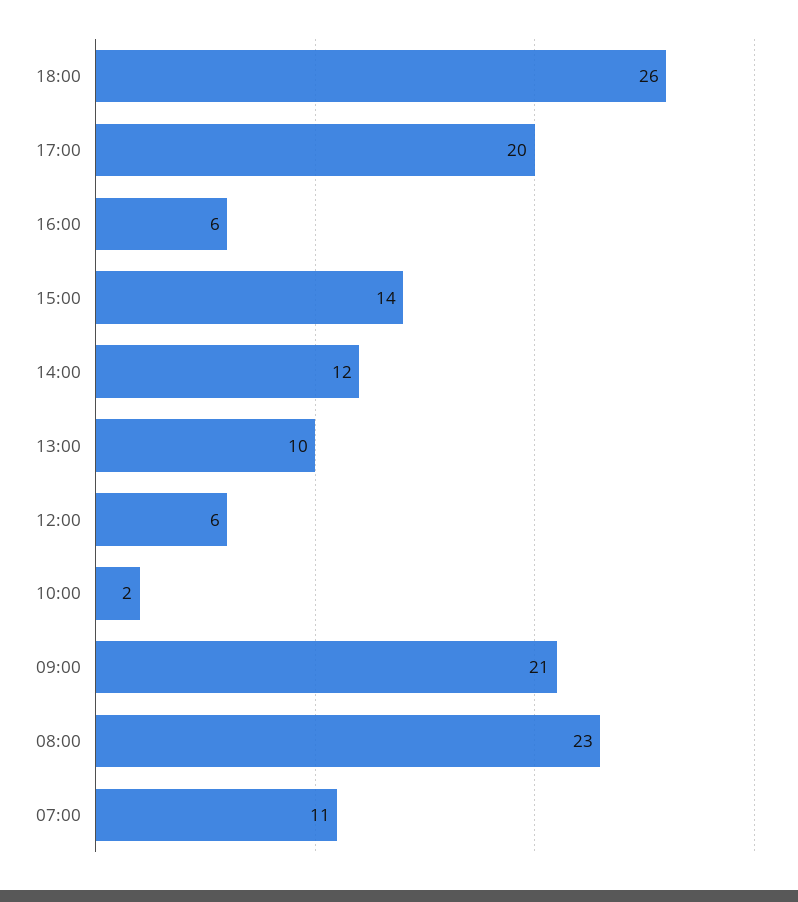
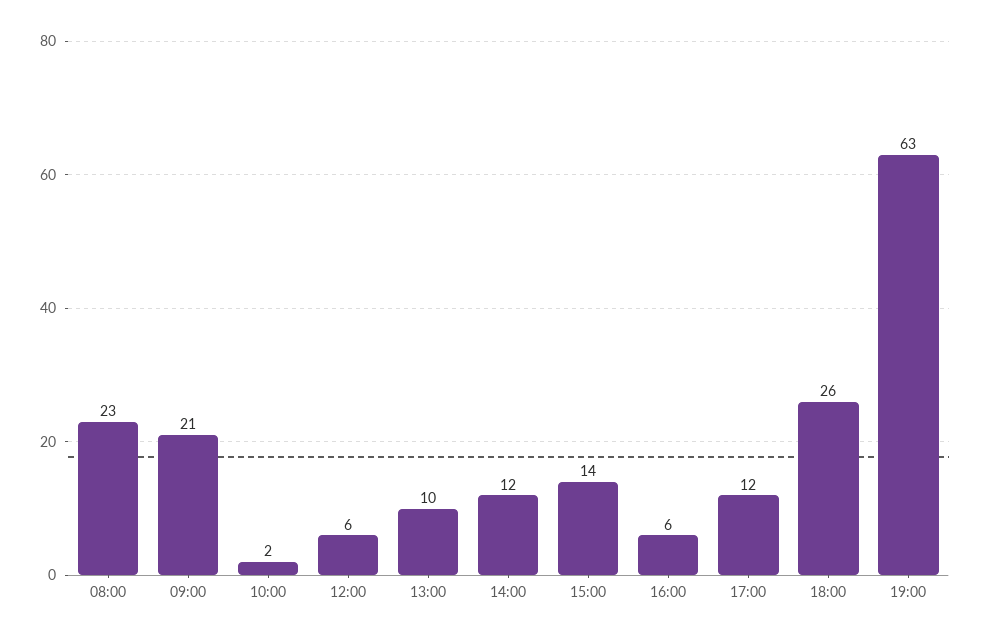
17:00: 20 -> 12
07:00: 11 -> none
19:00: none -> 63

